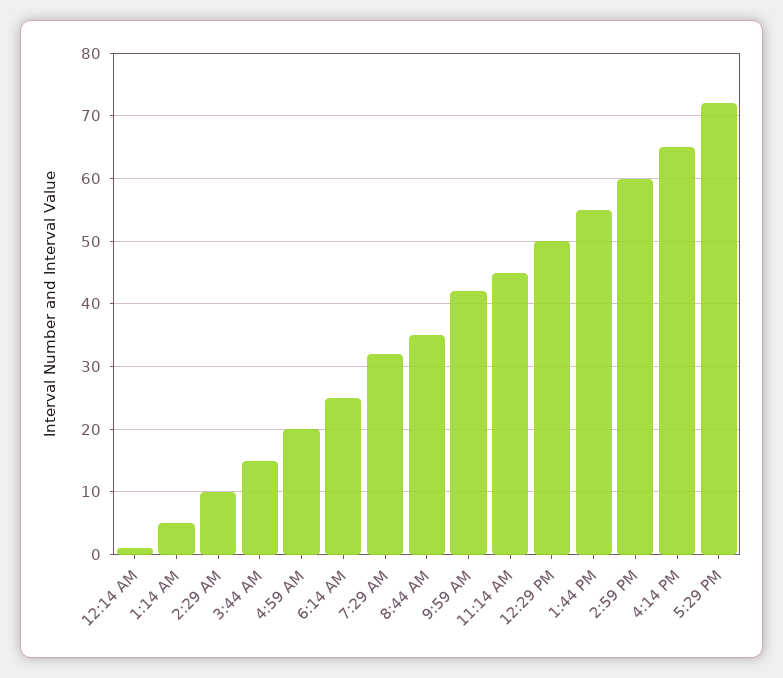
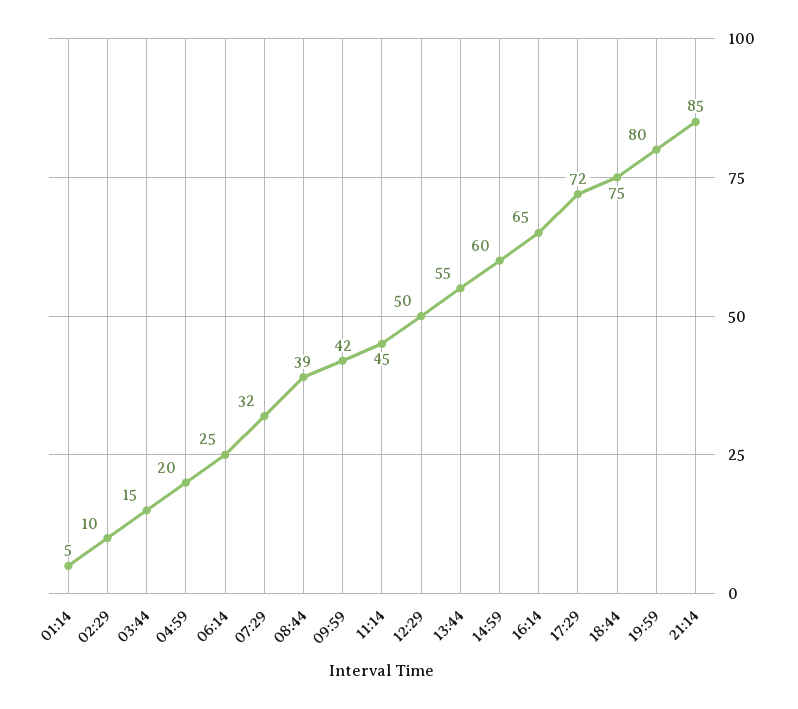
12:14 AM: 1 -> none
8:44 AM: 35 -> 39
18:44: none -> 75
19:59: none -> 80
21:14: none -> 85

